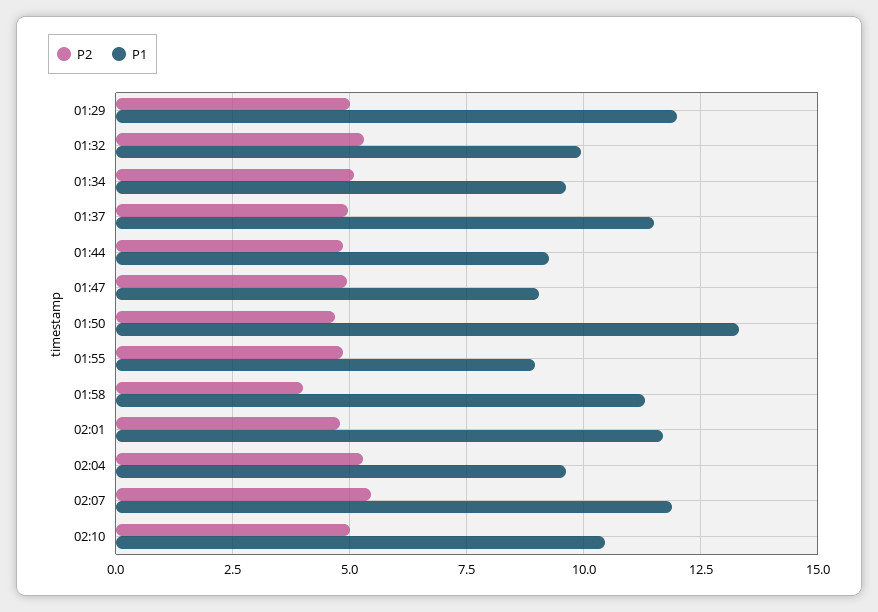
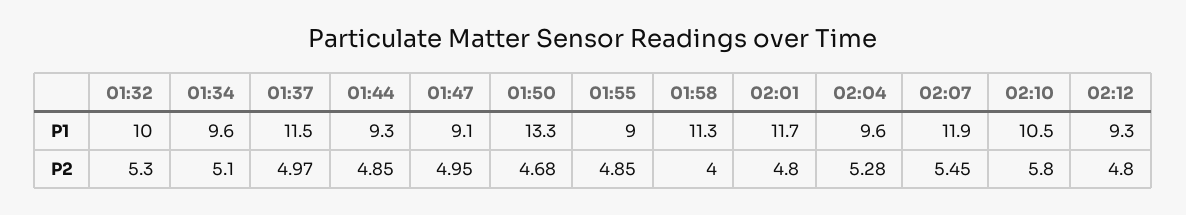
P2, 01:29: 5 -> none
P1, 01:29: 12 -> none
P2, 02:10: 5 -> 5.8
P1, 02:12: none -> 9.3
P2, 02:12: none -> 4.8

